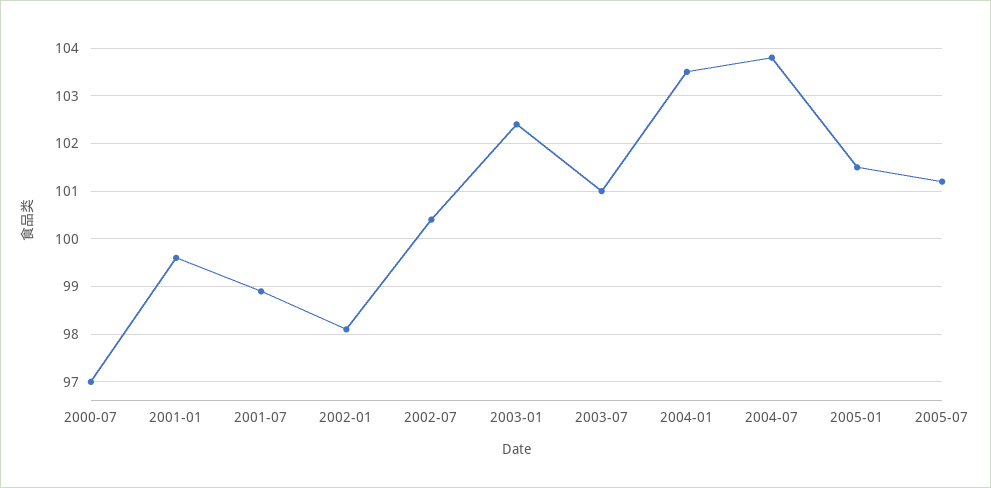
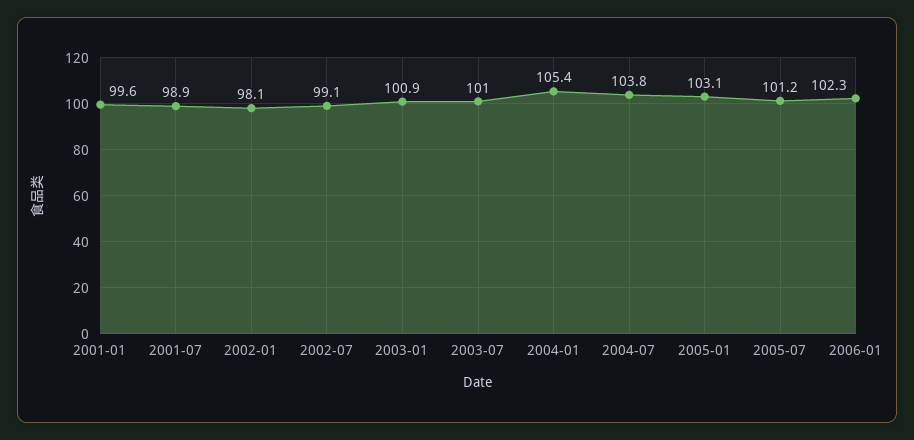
2000-07: 97 -> none
2002-07: 100.5 -> 99.1
2003-01: 102.5 -> 100.9
2004-01: 103.5 -> 105.4
2005-01: 101.5 -> 103.1
2006-01: none -> 102.3

